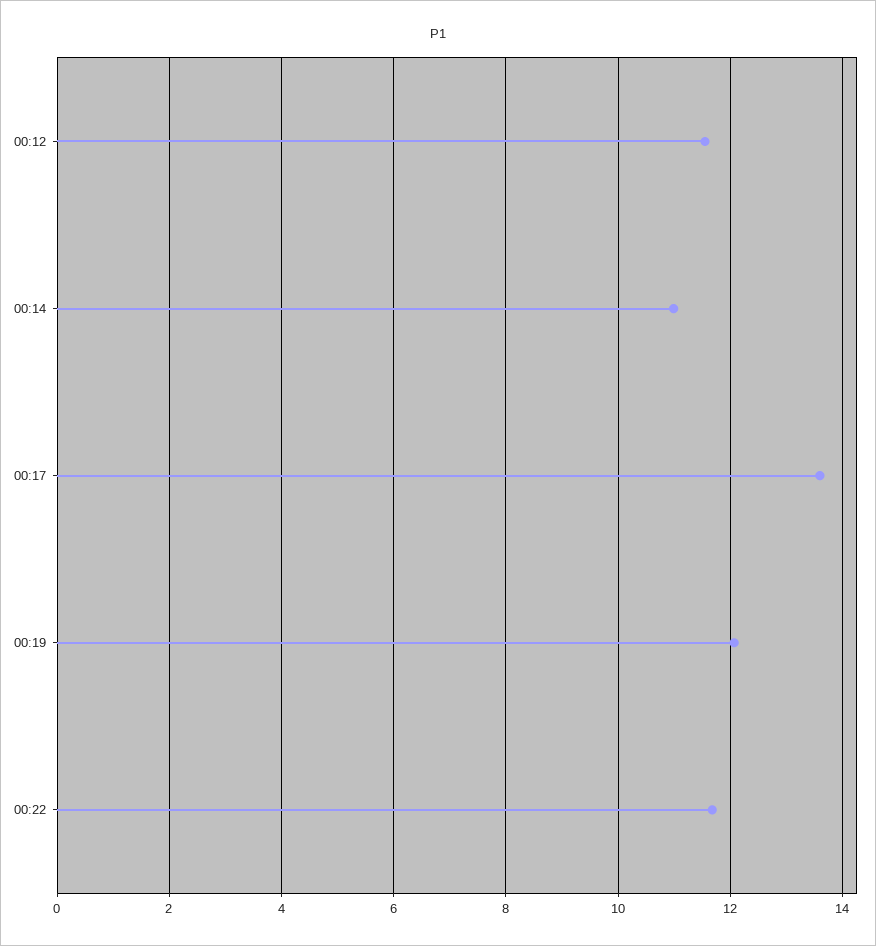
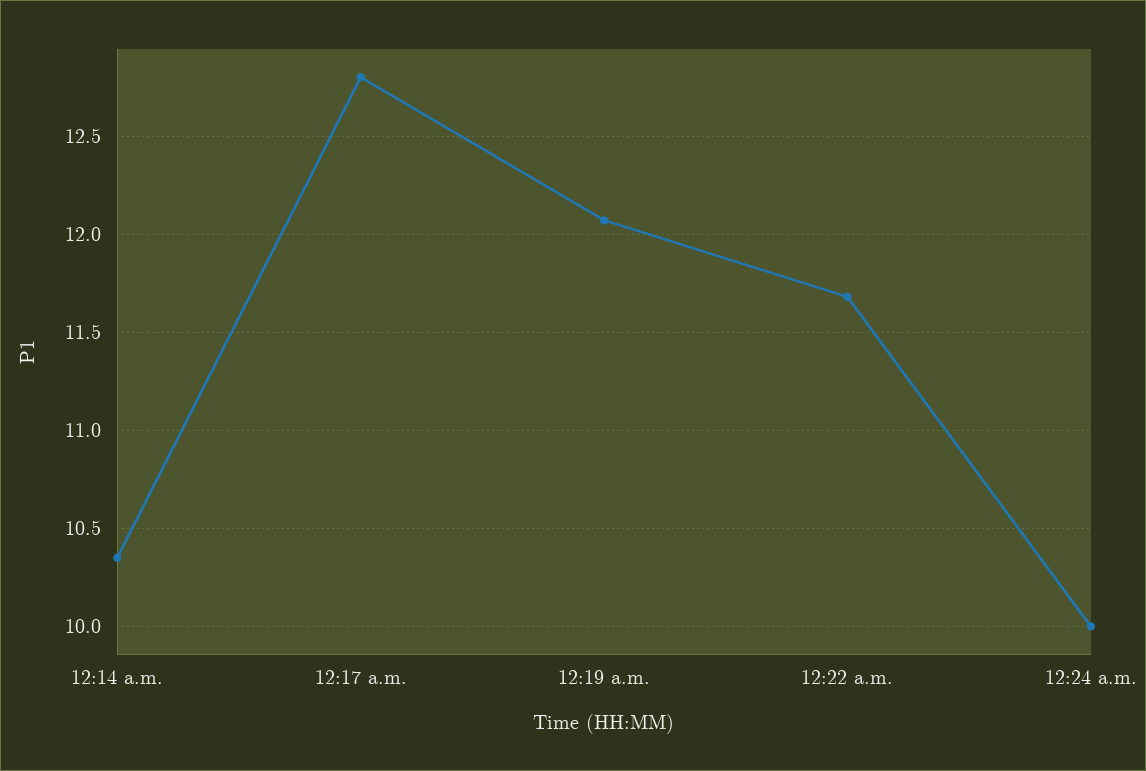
00:12: 11.6 -> none
00:14: 11 -> 10.35
00:17: 13.6 -> 12.8
12:24 a.m.: none -> 10

